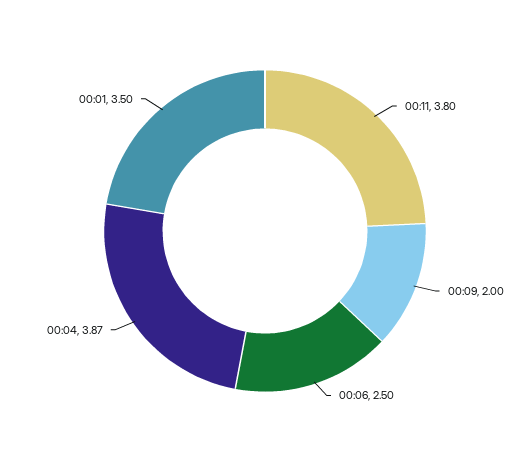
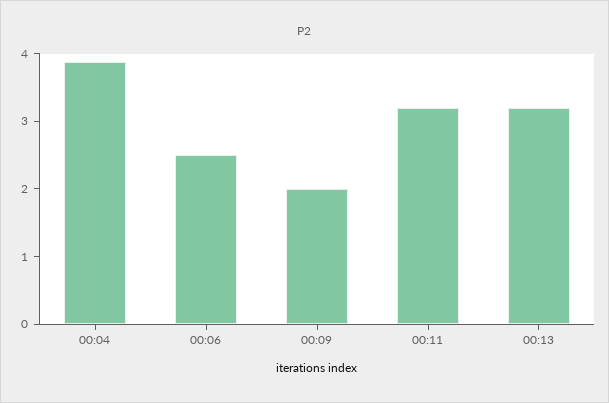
00:11: 3.8 -> 3.2
00:01: 3.5 -> none
00:13: none -> 3.2

